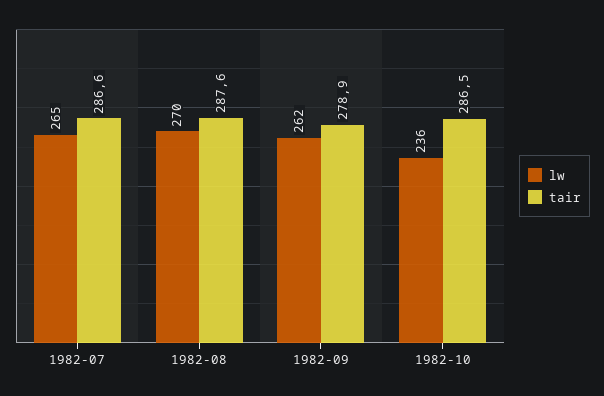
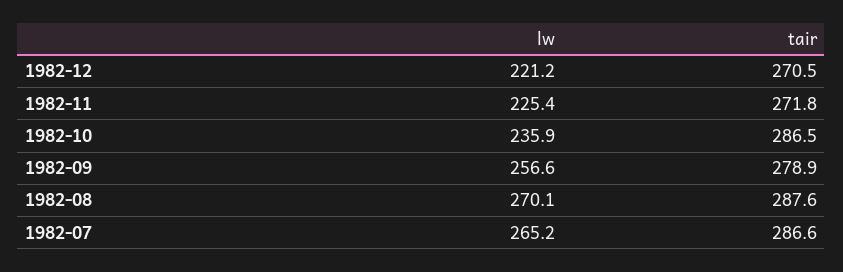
lw, 1982-09: 262 -> 256.6
lw, 1982-12: none -> 221.2
tair, 1982-12: none -> 270.5
lw, 1982-11: none -> 225.4
tair, 1982-11: none -> 271.8

